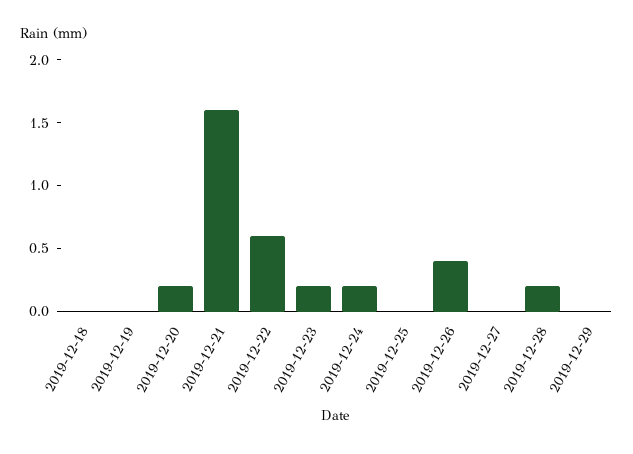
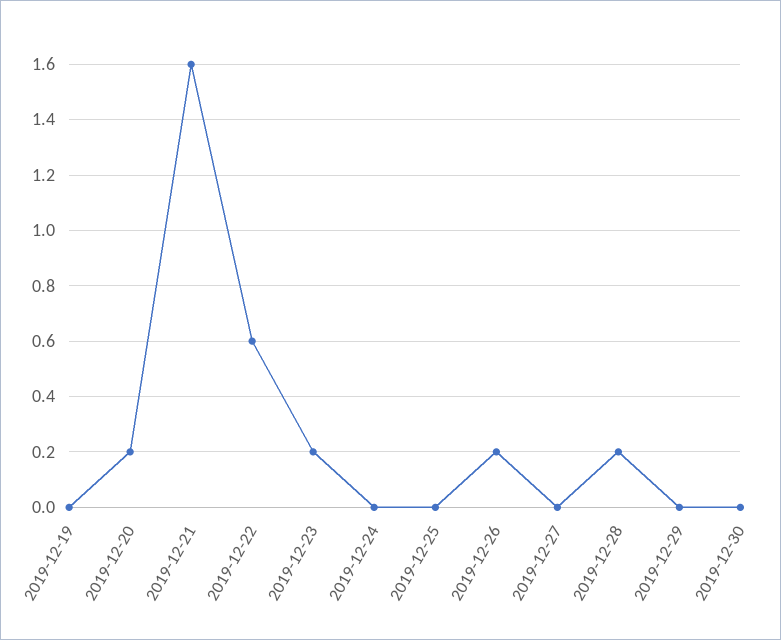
2019-12-18: 0 -> none
2019-12-24: 0.2 -> 0
2019-12-26: 0.4 -> 0.2
2019-12-30: none -> 0

